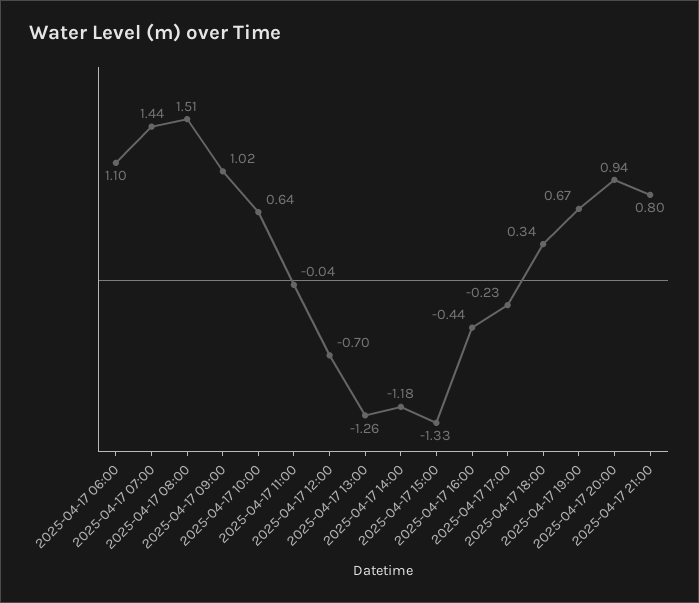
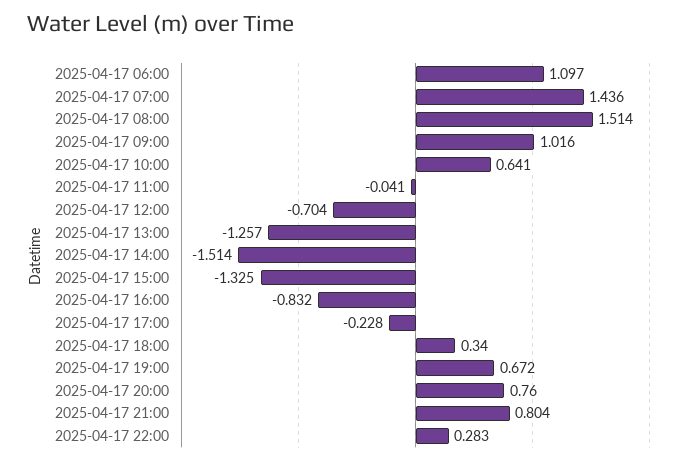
2025-04-17 14:00: -1.18 -> -1.514
2025-04-17 16:00: -0.44 -> -0.832
2025-04-17 20:00: 0.94 -> 0.76
2025-04-17 22:00: none -> 0.283

